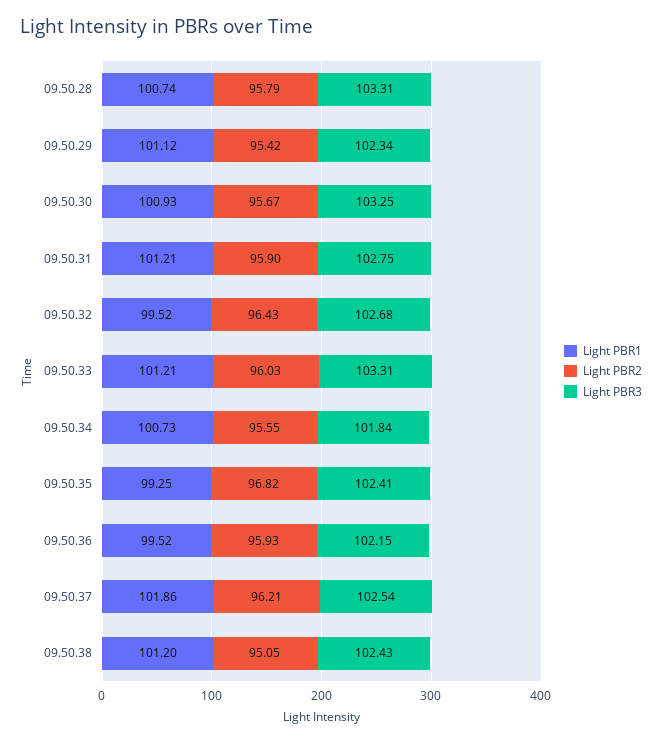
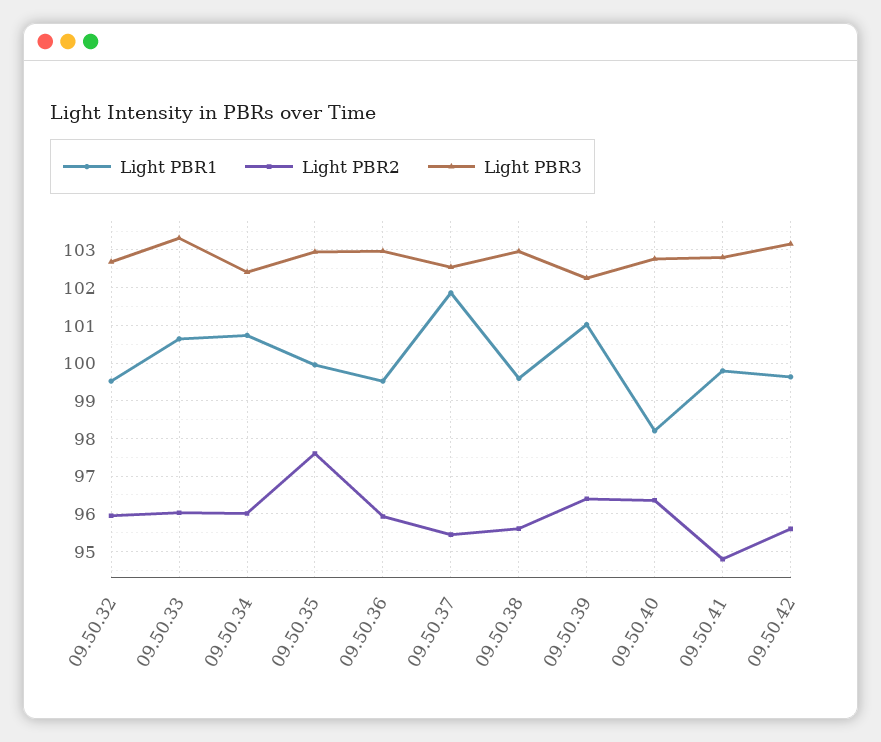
Light PBR1, 09.50.28: 100.74 -> none
Light PBR2, 09.50.28: 95.79 -> none
Light PBR3, 09.50.28: 103.31 -> none
Light PBR1, 09.50.29: 101.12 -> none
Light PBR2, 09.50.29: 95.42 -> none
Light PBR3, 09.50.29: 102.34 -> none
Light PBR1, 09.50.30: 100.93 -> none
Light PBR2, 09.50.30: 95.67 -> none
Light PBR3, 09.50.30: 103.25 -> none
Light PBR1, 09.50.31: 101.21 -> none
Light PBR2, 09.50.31: 95.9 -> none
Light PBR3, 09.50.31: 102.75 -> none
Light PBR2, 09.50.32: 96.43 -> 96
Light PBR1, 09.50.33: 101.21 -> 100.6
Light PBR2, 09.50.34: 95.55 -> 96
Light PBR3, 09.50.34: 101.84 -> 102.4
Light PBR1, 09.50.35: 99.25 -> 100
Light PBR2, 09.50.35: 96.82 -> 97.6
Light PBR3, 09.50.35: 102.41 -> 103
Light PBR3, 09.50.36: 102.15 -> 103
Light PBR2, 09.50.37: 96.21 -> 95.4
Light PBR1, 09.50.38: 101.2 -> 99.6
Light PBR2, 09.50.38: 95.05 -> 95.6
Light PBR3, 09.50.38: 102.43 -> 103
Light PBR1, 09.50.39: none -> 101
Light PBR2, 09.50.39: none -> 96.4
Light PBR3, 09.50.39: none -> 102.2
Light PBR1, 09.50.40: none -> 98.2
Light PBR2, 09.50.40: none -> 96.4
Light PBR3, 09.50.40: none -> 102.8
Light PBR1, 09.50.41: none -> 99.8
Light PBR2, 09.50.41: none -> 94.8
Light PBR3, 09.50.41: none -> 102.8
Light PBR1, 09.50.42: none -> 99.6
Light PBR2, 09.50.42: none -> 95.6
Light PBR3, 09.50.42: none -> 103.2

